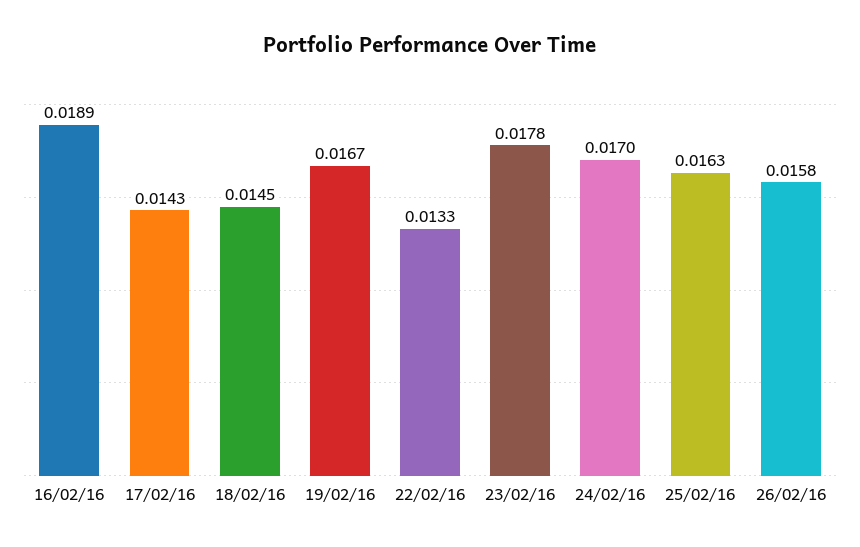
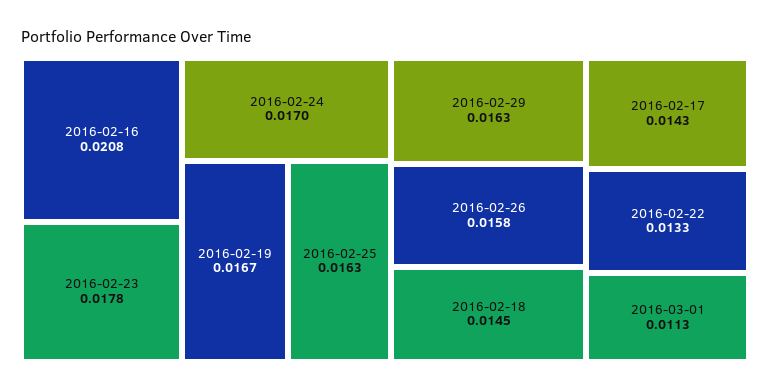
16/02/16: 0.0189 -> 0.0208
2016-02-29: none -> 0.0163
2016-03-01: none -> 0.0113

